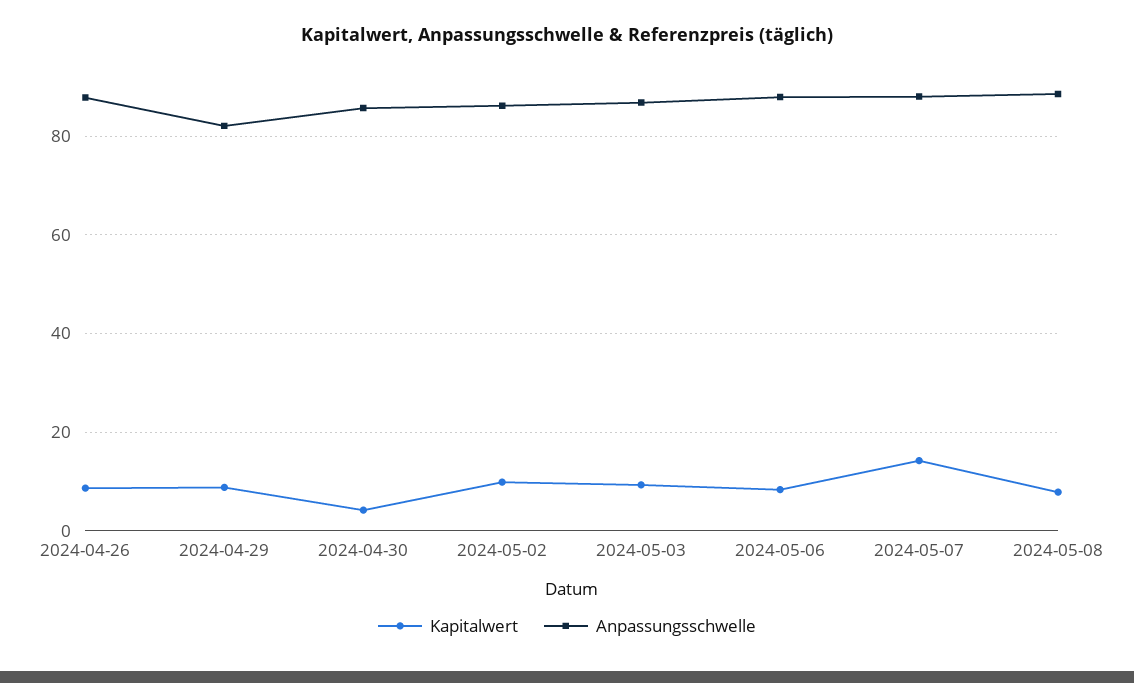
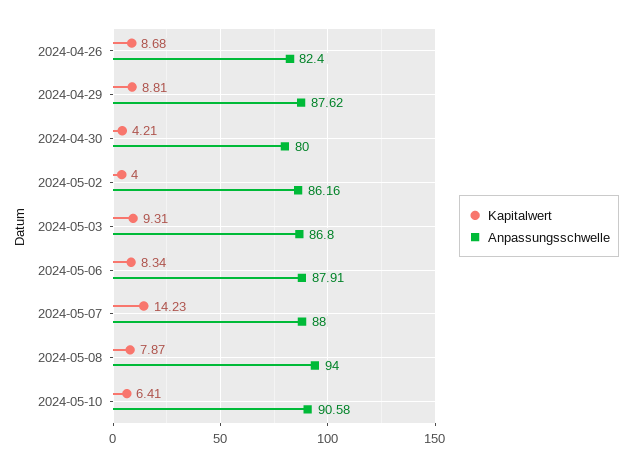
Anpassungsschwelle, 2024-04-26: 88 -> 82.4
Anpassungsschwelle, 2024-04-29: 82 -> 87.62
Anpassungsschwelle, 2024-04-30: 86 -> 80
Kapitalwert, 2024-05-02: 10 -> 4
Anpassungsschwelle, 2024-05-08: 88 -> 94
Kapitalwert, 2024-05-10: none -> 6.41
Anpassungsschwelle, 2024-05-10: none -> 90.58

